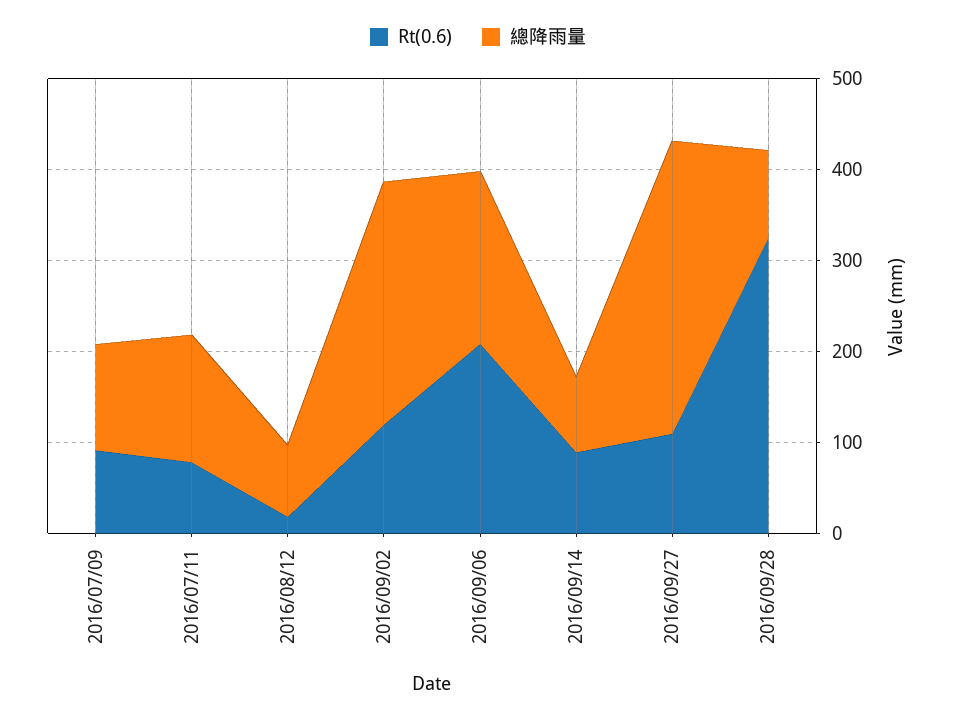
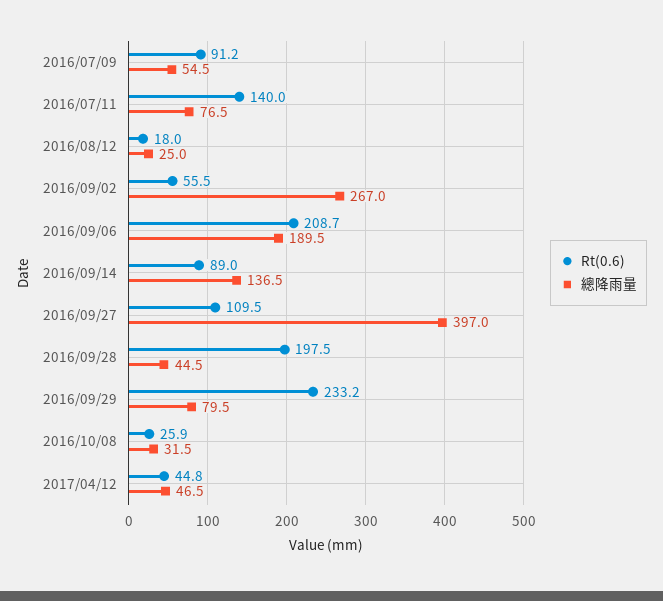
總降雨量, 2016/07/09: 120 -> 54.5
Rt(0.6), 2016/07/11: 80 -> 140
總降雨量, 2016/07/11: 140 -> 76.5
總降雨量, 2016/08/12: 80 -> 25
Rt(0.6), 2016/09/02: 120 -> 55.5
總降雨量, 2016/09/14: 80 -> 136.5
總降雨量, 2016/09/27: 320 -> 397
Rt(0.6), 2016/09/28: 320 -> 197.5
總降雨量, 2016/09/28: 100 -> 44.5
Rt(0.6), 2016/09/29: none -> 233.2
總降雨量, 2016/09/29: none -> 79.5
Rt(0.6), 2016/10/08: none -> 25.9
總降雨量, 2016/10/08: none -> 31.5
Rt(0.6), 2017/04/12: none -> 44.8
總降雨量, 2017/04/12: none -> 46.5

